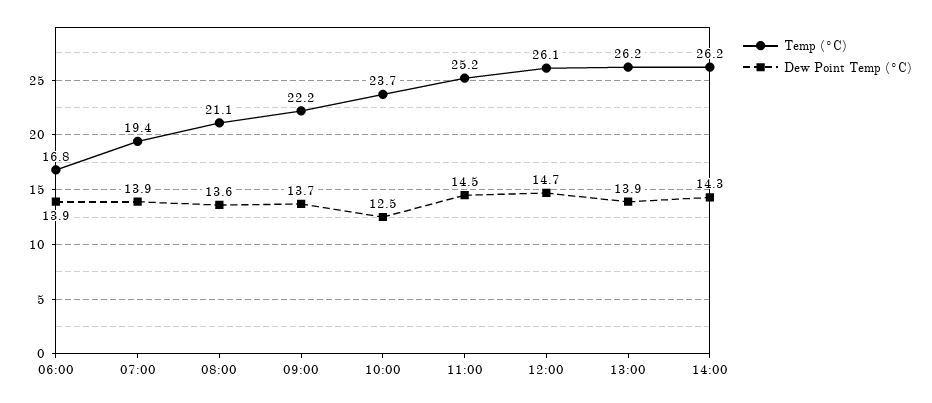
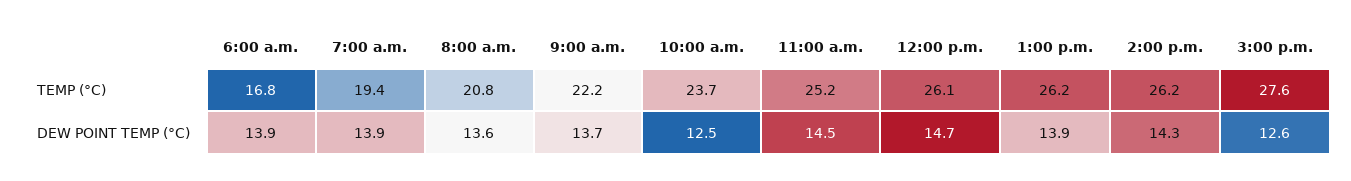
Temp (°C), 08:00: 21.1 -> 20.8
Temp (°C), 3:00 p.m.: none -> 27.6
Dew Point Temp (°C), 3:00 p.m.: none -> 12.6

